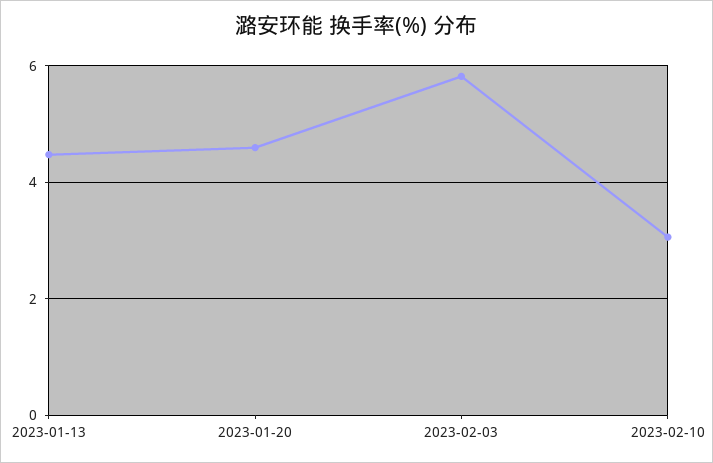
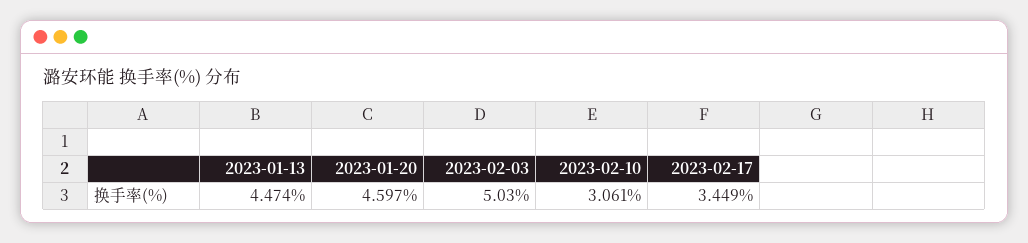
2023-02-03: 5.8 -> 5.03
2023-02-17: none -> 3.449

